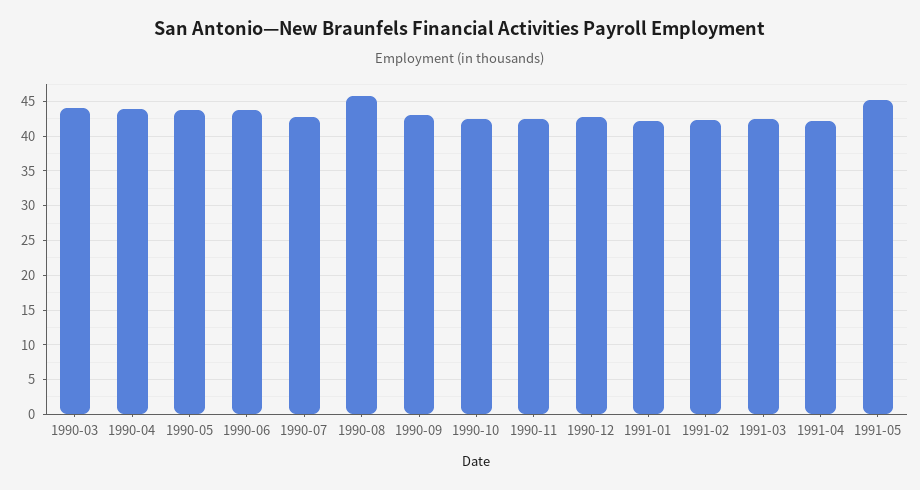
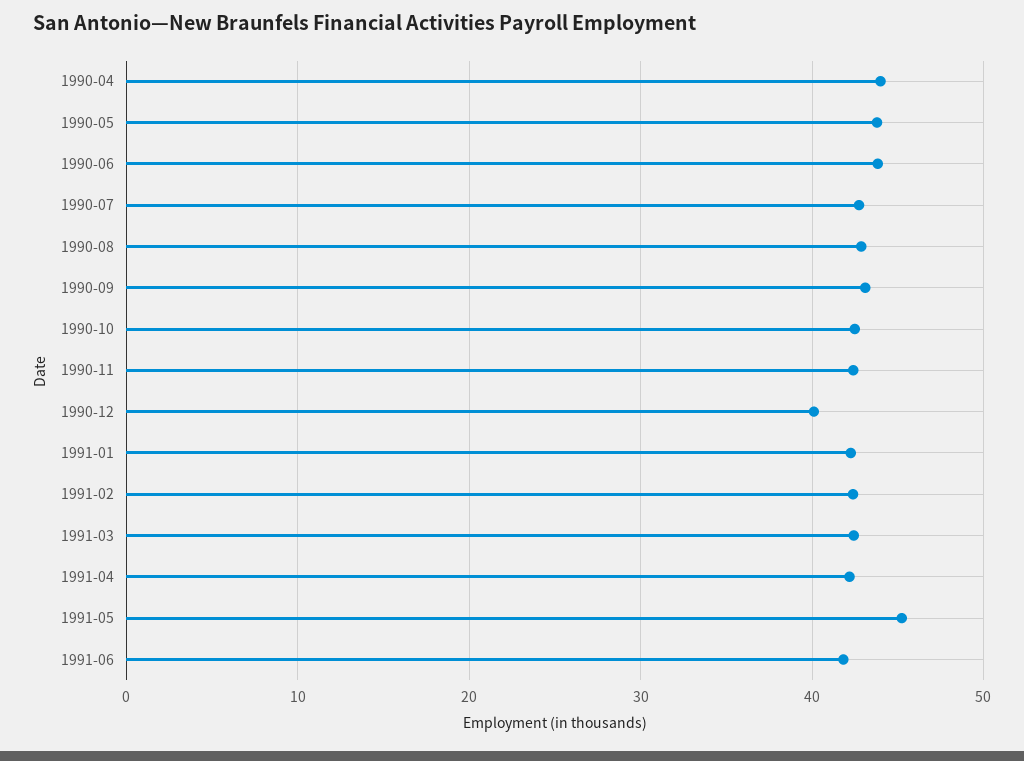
1990-03: 44 -> none
1990-08: 46 -> 43
1990-12: 43 -> 40
1991-06: none -> 42

